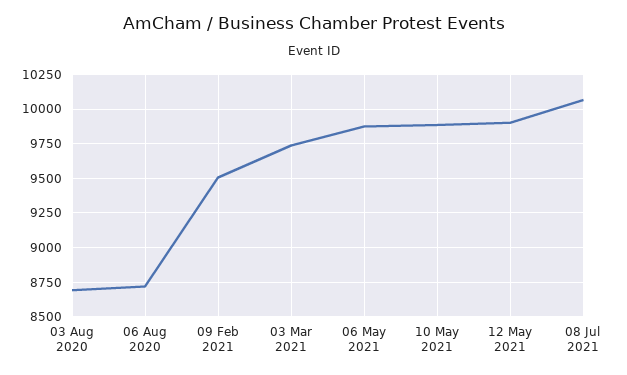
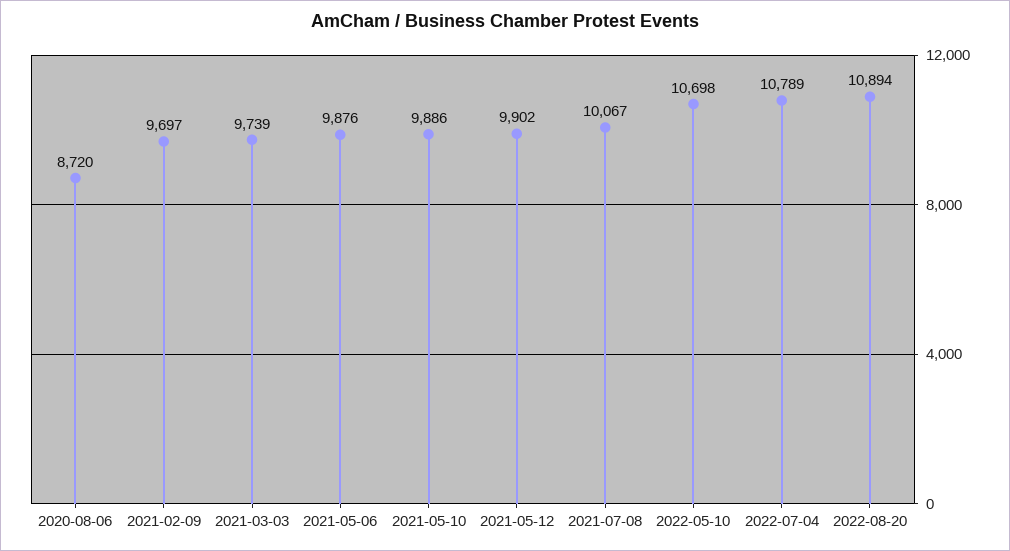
03 Aug 2020: 8700 -> none
09 Feb 2021: 9500 -> 9697
2022-05-10: none -> 10698
2022-07-04: none -> 10789
2022-08-20: none -> 10894

